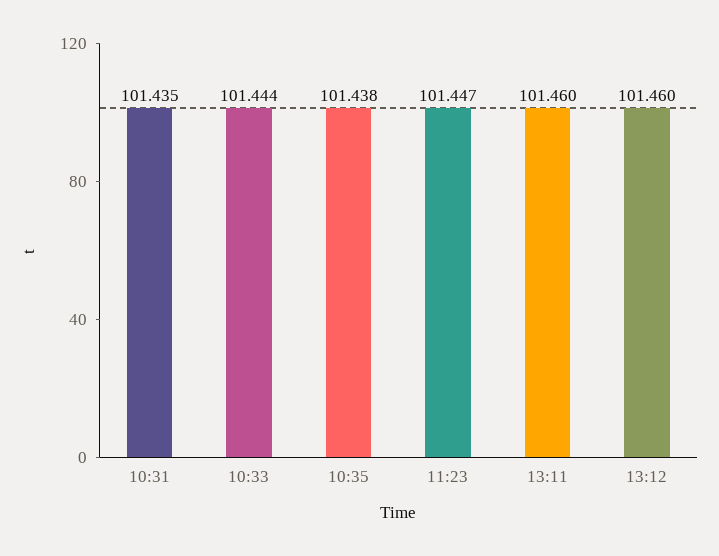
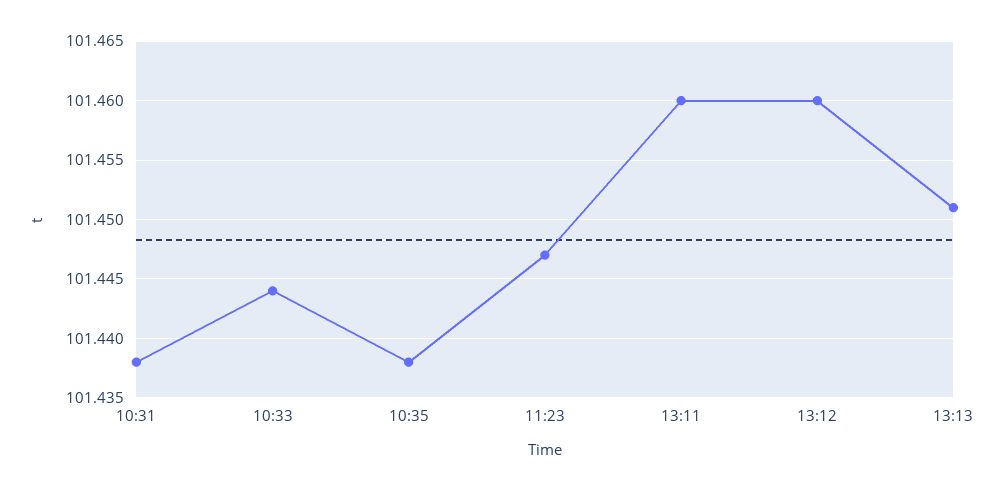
10:31: 101.435 -> 101.438
13:13: none -> 101.451

